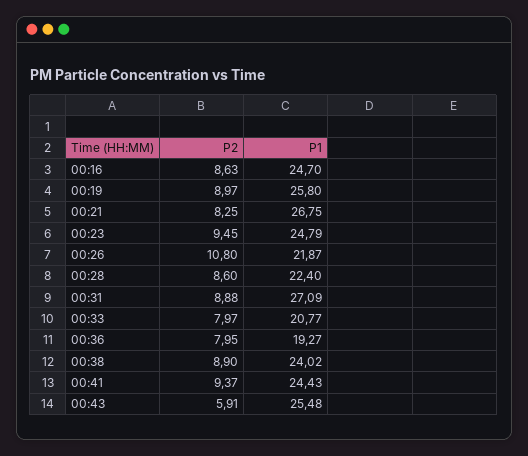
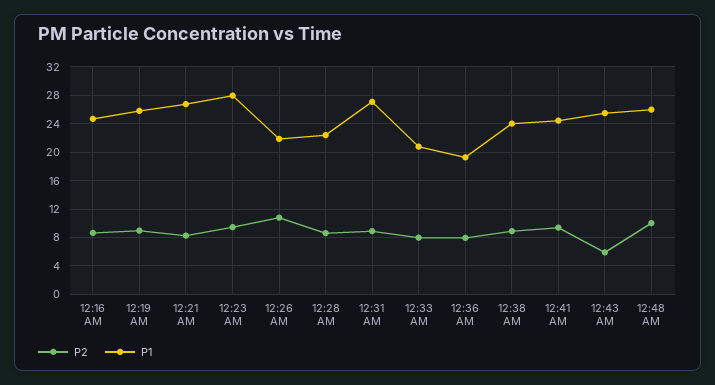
P1, 00:23: 24.79 -> 28
P2, 12:48 AM: none -> 10
P1, 12:48 AM: none -> 26

